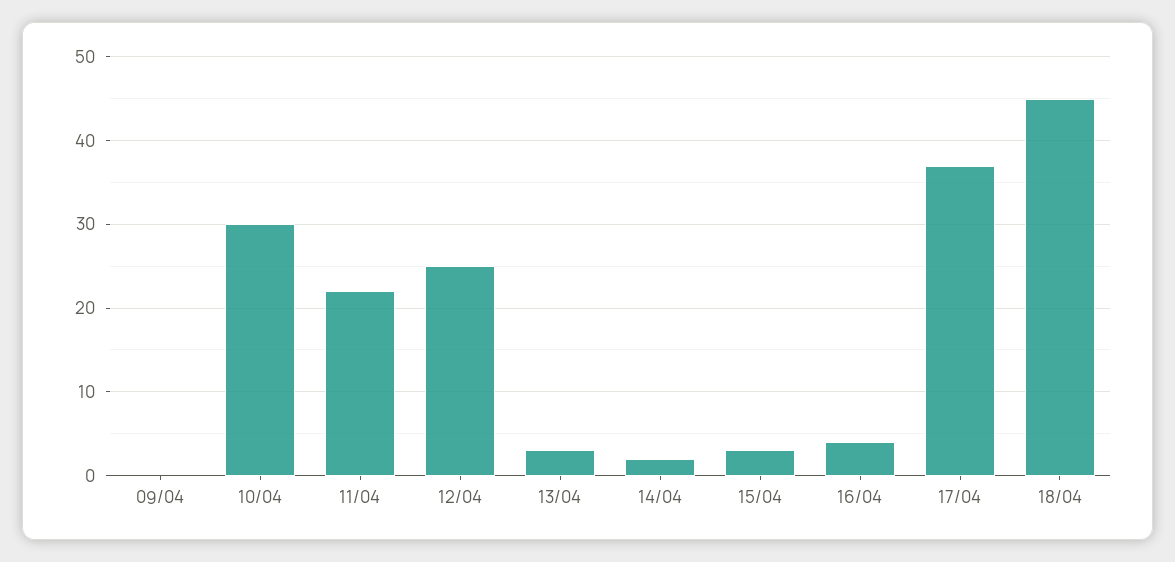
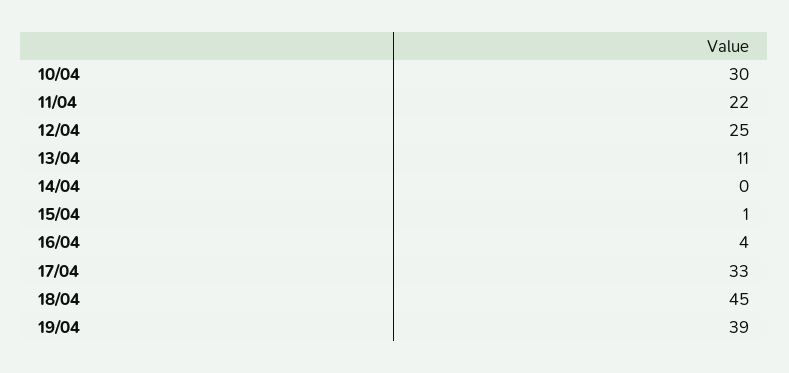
09/04: 0 -> none
13/04: 3 -> 11
14/04: 2 -> 0
15/04: 3 -> 1
17/04: 37 -> 33
19/04: none -> 39

